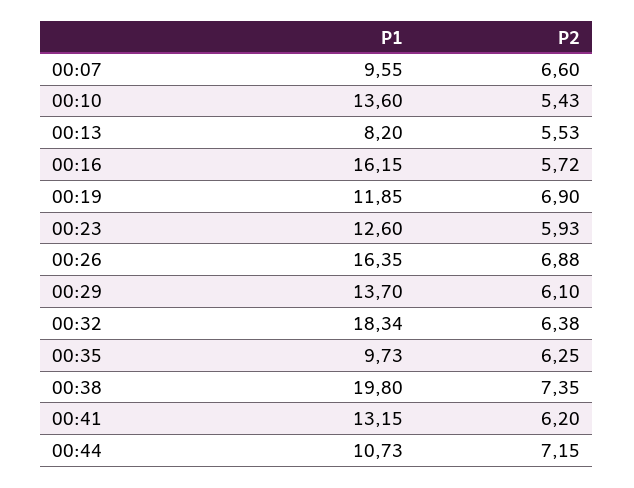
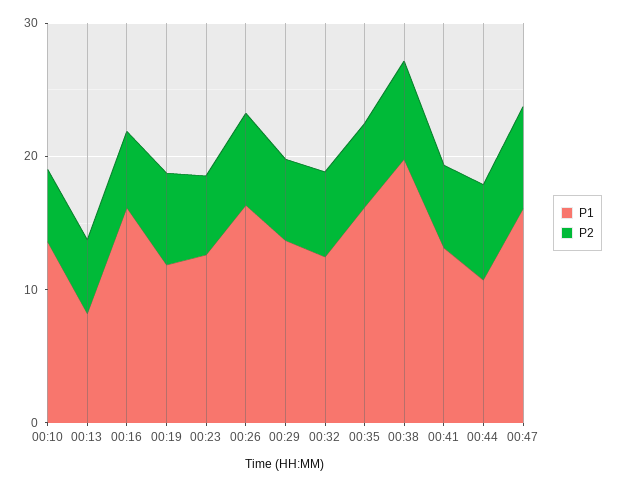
P1, 00:07: 9.55 -> none
P2, 00:07: 6.6 -> none
P1, 00:32: 18.34 -> 12
P1, 00:35: 9.73 -> 16
P1, 00:47: none -> 16
P2, 00:47: none -> 8

